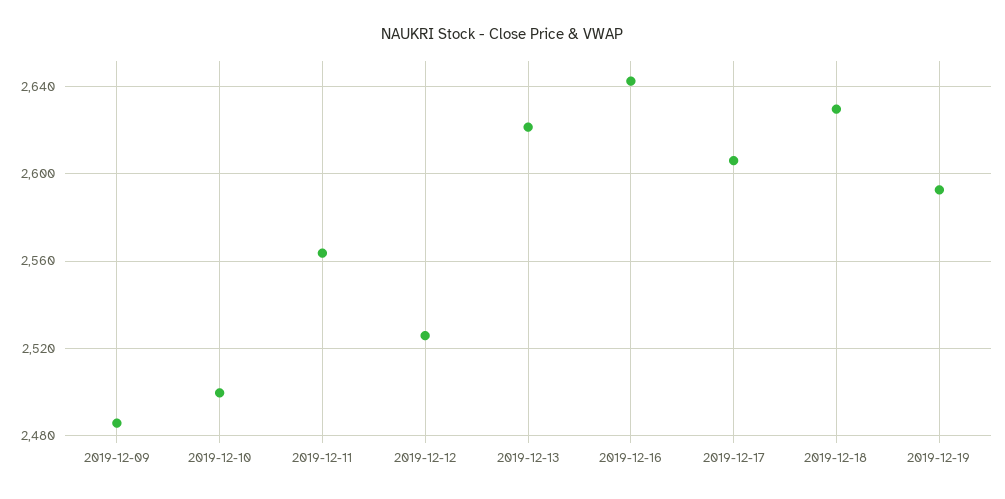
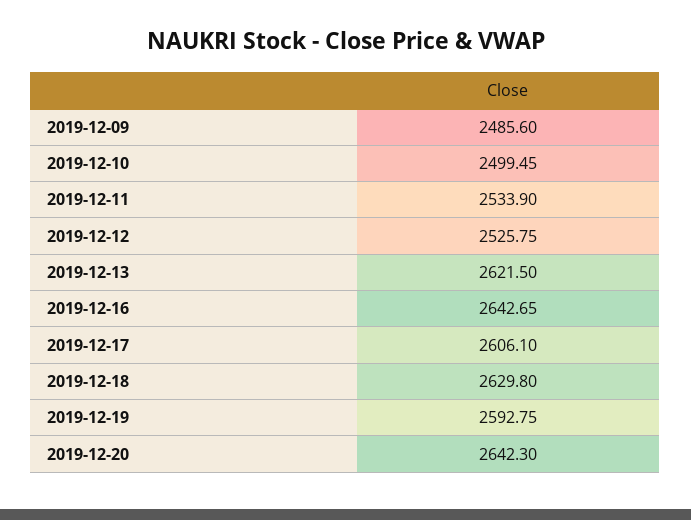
2019-12-11: 2565 -> 2533.9
2019-12-20: none -> 2642.3

